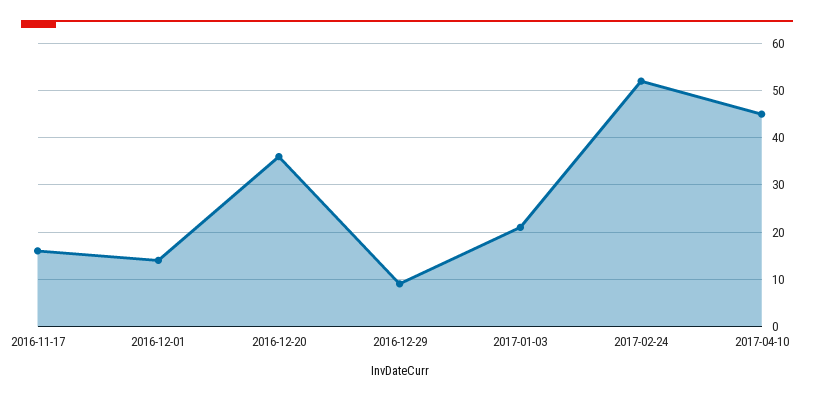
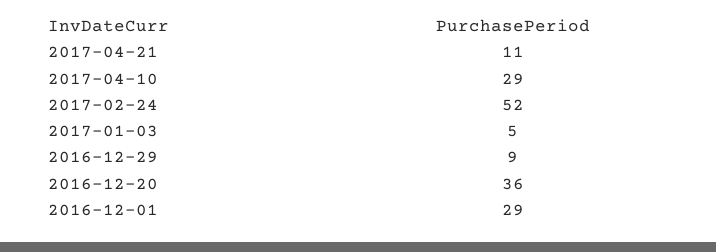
2016-11-17: 15 -> none
2016-12-01: 15 -> 29
2017-01-03: 20 -> 5
2017-04-10: 45 -> 29
2017-04-21: none -> 11

